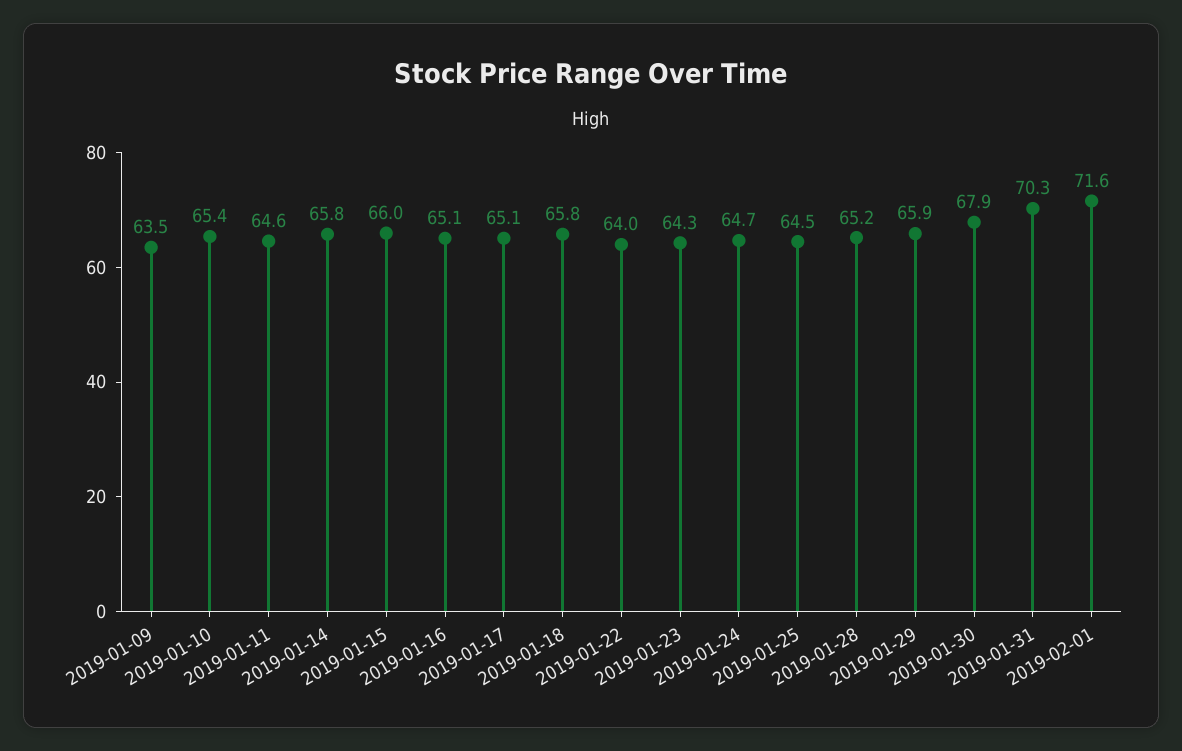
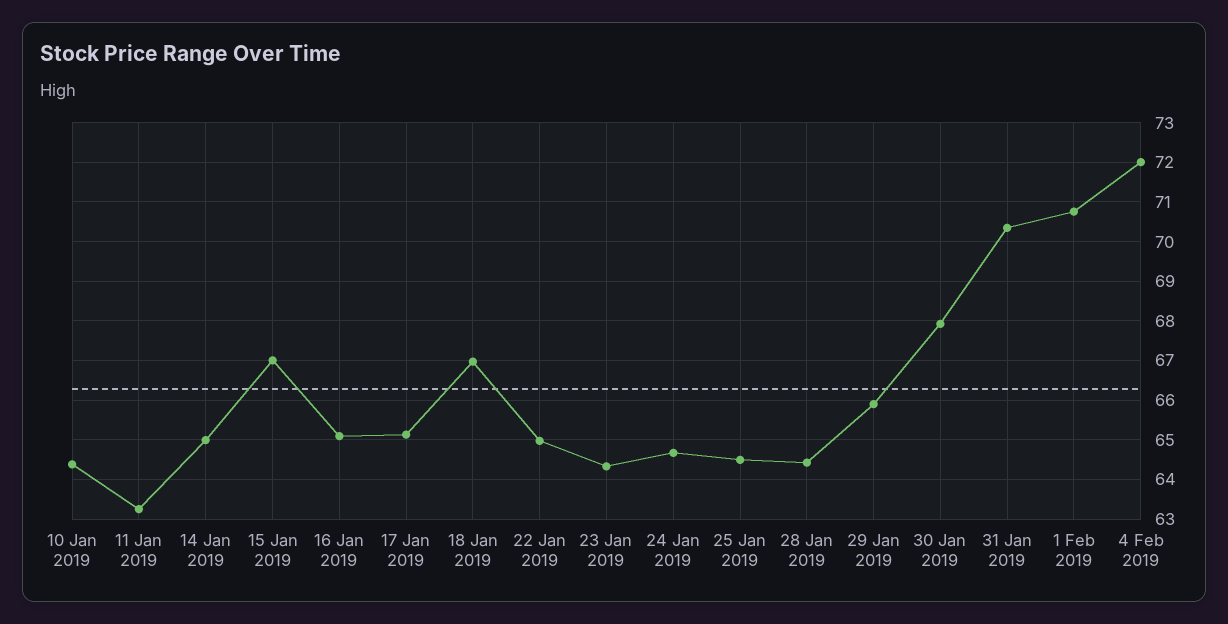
2019-01-09: 63.5 -> none
2019-01-10: 65.4 -> 64.4
2019-01-11: 64.6 -> 63.2
2019-01-14: 65.8 -> 65
2019-01-15: 66 -> 67
2019-01-18: 65.8 -> 67
2019-01-22: 64 -> 65
2019-01-28: 65.2 -> 64.4
2019-02-01: 71.6 -> 70.8
4 Feb 2019: none -> 72

